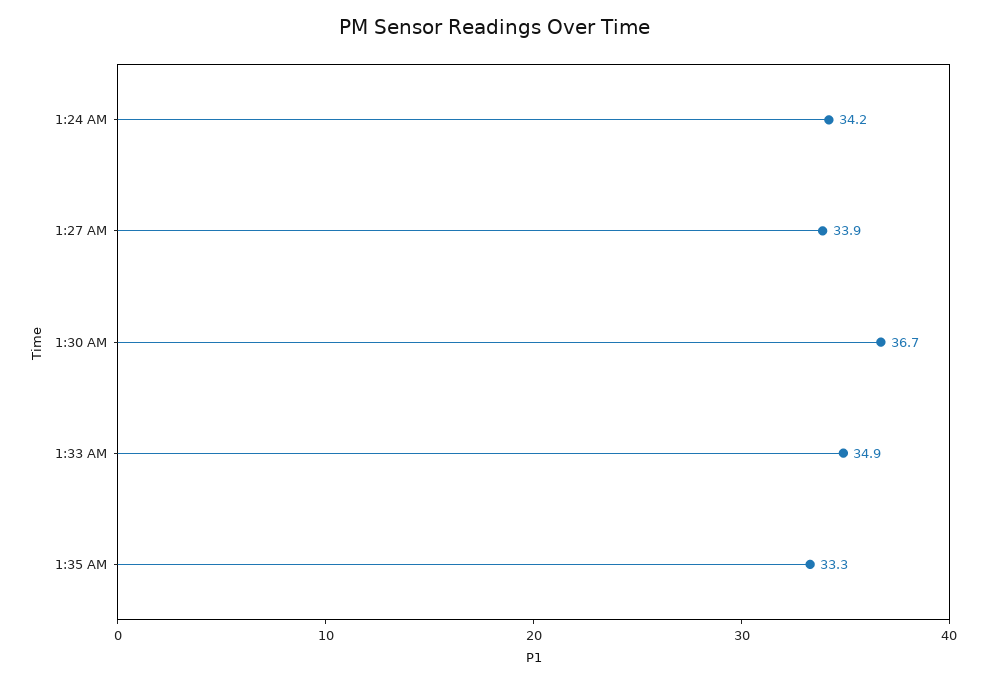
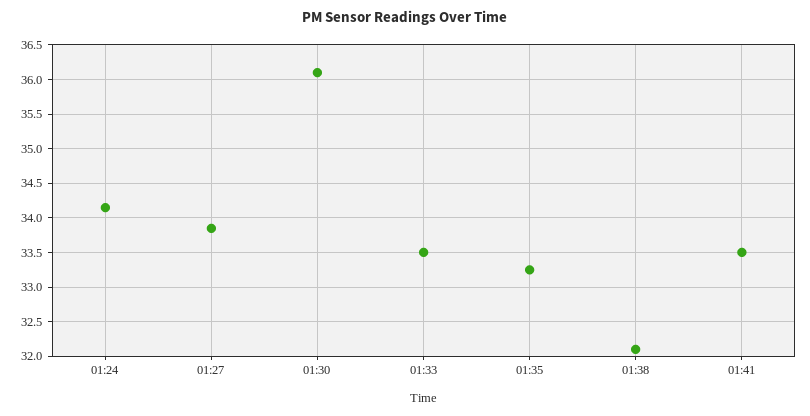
1:30 AM: 36.7 -> 36.1
1:33 AM: 34.9 -> 33.5
01:38: none -> 32.1
01:41: none -> 33.5

